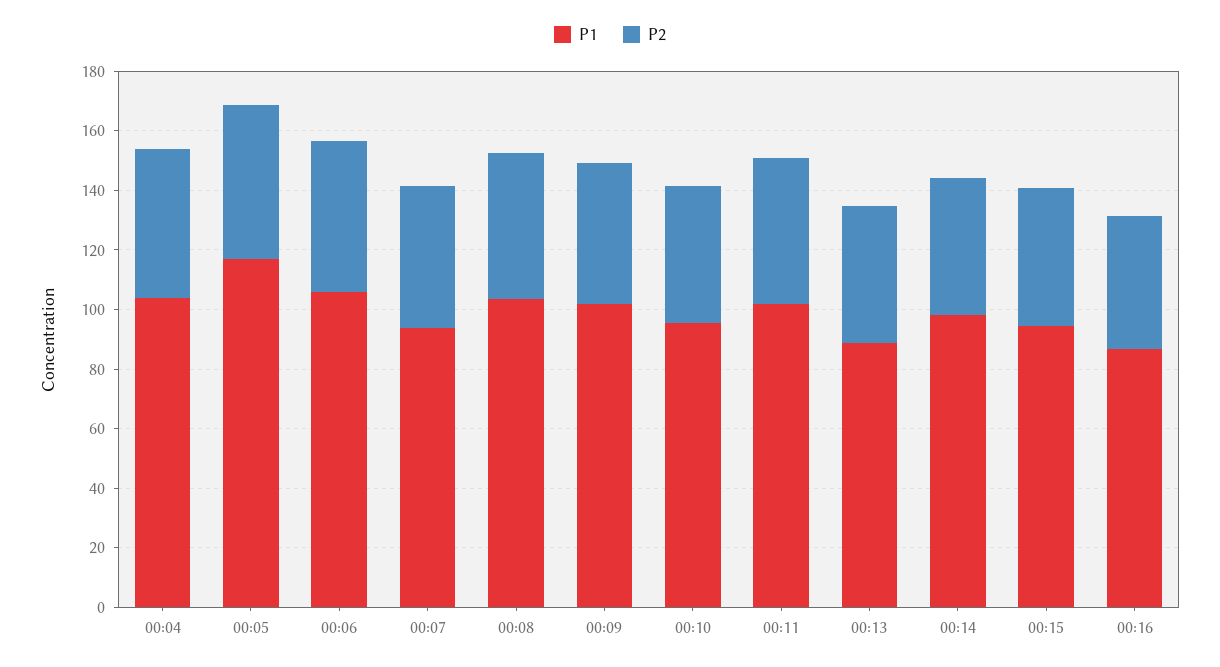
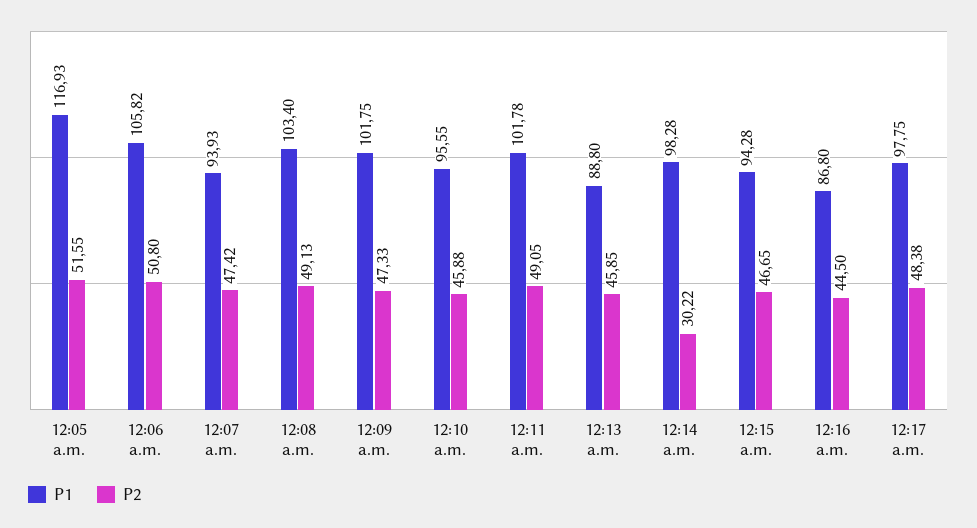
P1, 00:04: 105 -> none
P2, 00:04: 50 -> none
P2, 00:14: 45 -> 30.22
P1, 12:17 a.m.: none -> 97.75
P2, 12:17 a.m.: none -> 48.38

